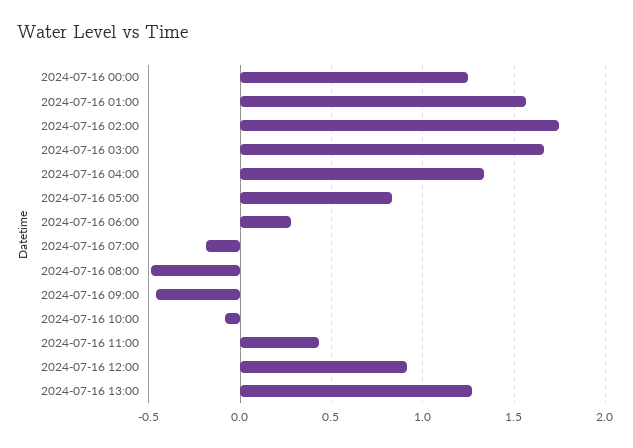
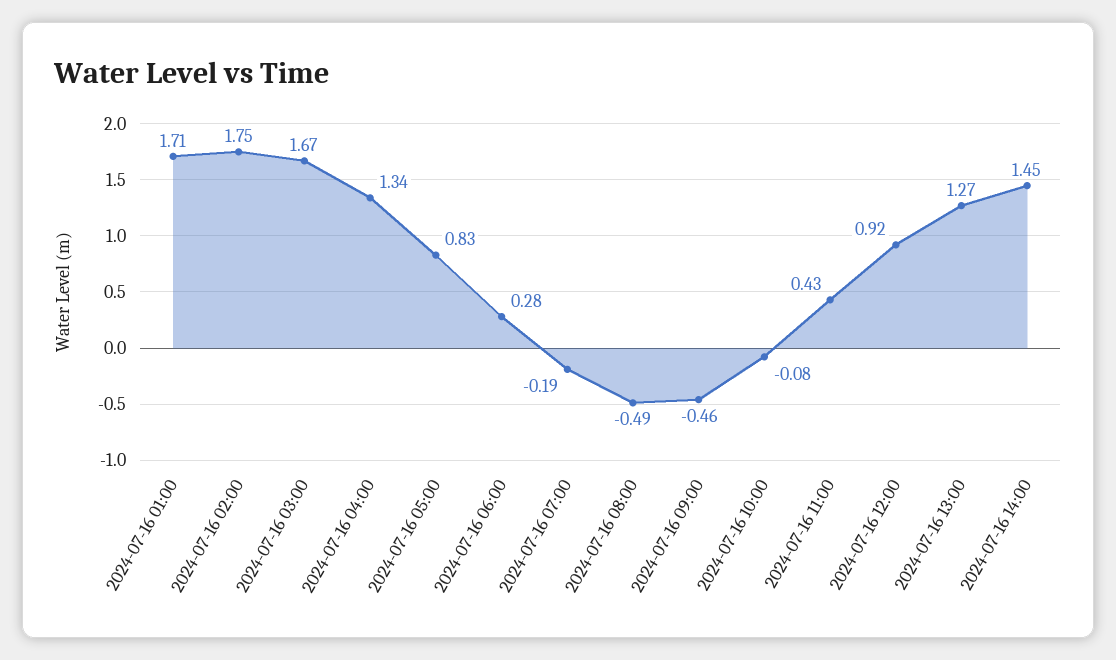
2024-07-16 00:00: 1.25 -> none
2024-07-16 01:00: 1.55 -> 1.71
2024-07-16 14:00: none -> 1.45

